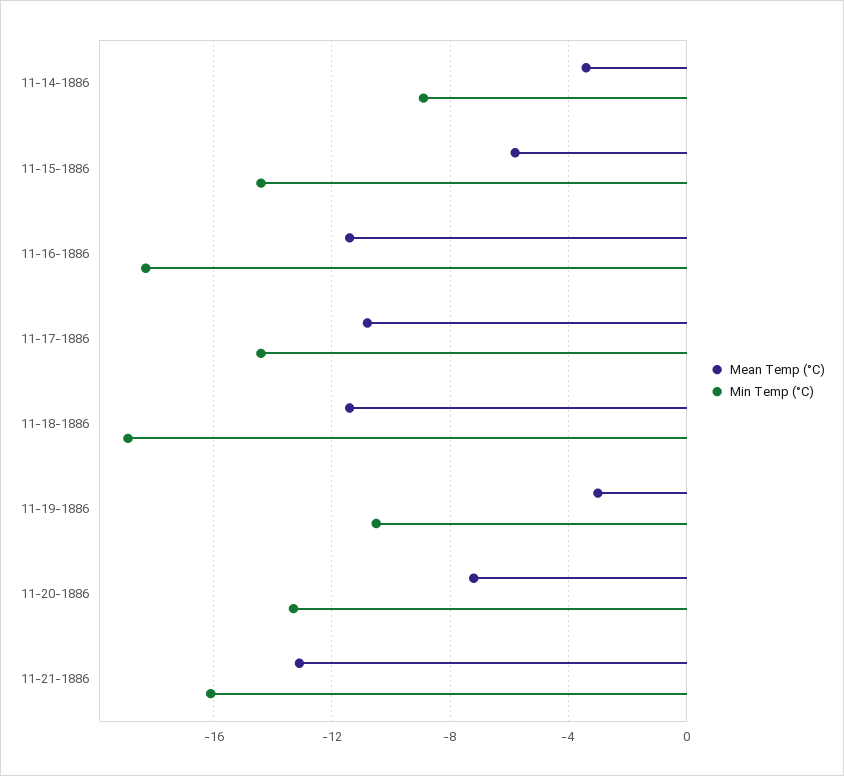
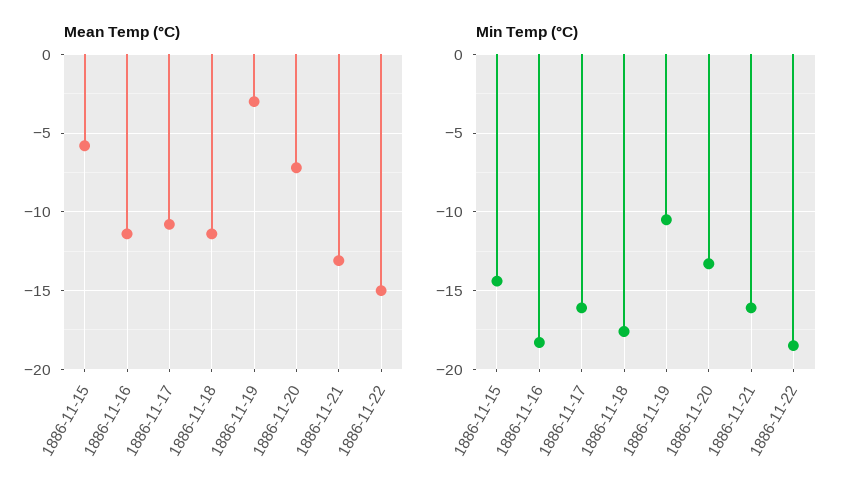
Mean Temp (°C), 11-14-1886: -3.5 -> none
Min Temp (°C), 11-14-1886: -9 -> none
Min Temp (°C), 11-17-1886: -14.5 -> -16
Min Temp (°C), 11-18-1886: -19 -> -17.5
Mean Temp (°C), 1886-11-22: none -> -15
Min Temp (°C), 1886-11-22: none -> -18.5

